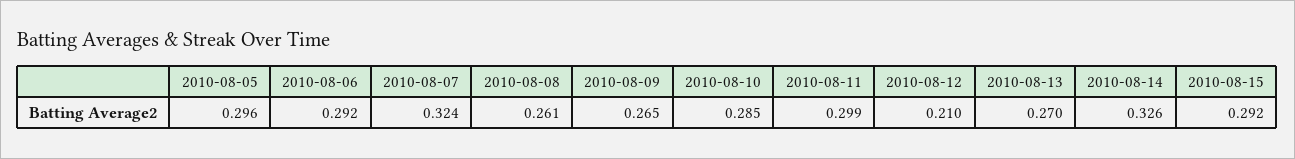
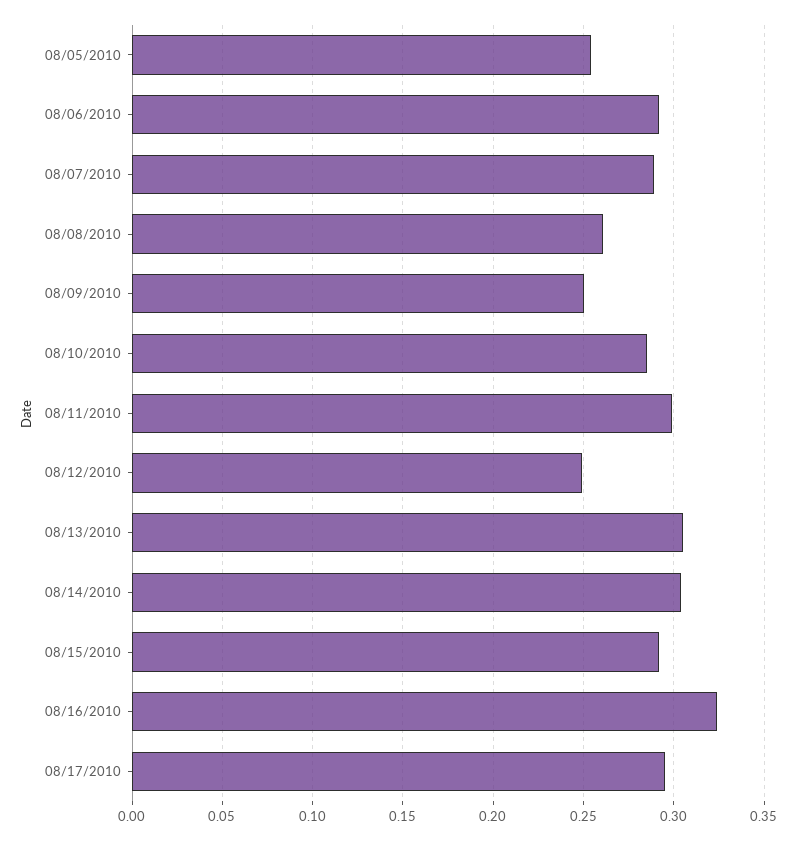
2010-08-05: 0.296 -> 0.255
2010-08-07: 0.324 -> 0.29
2010-08-09: 0.265 -> 0.25
2010-08-12: 0.21 -> 0.25
2010-08-13: 0.27 -> 0.305
2010-08-14: 0.326 -> 0.305
08/16/2010: none -> 0.325
08/17/2010: none -> 0.295

